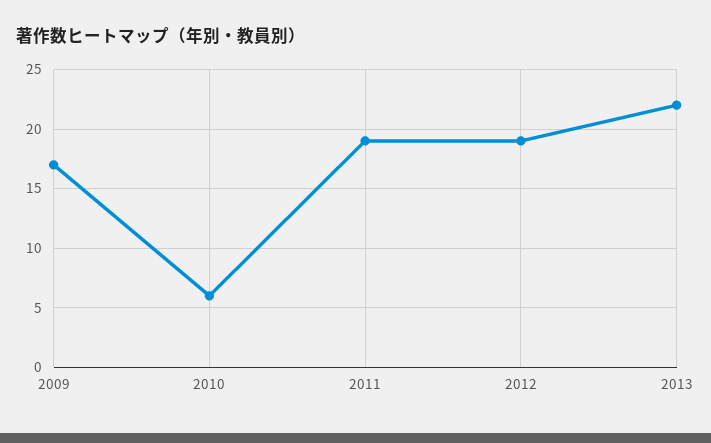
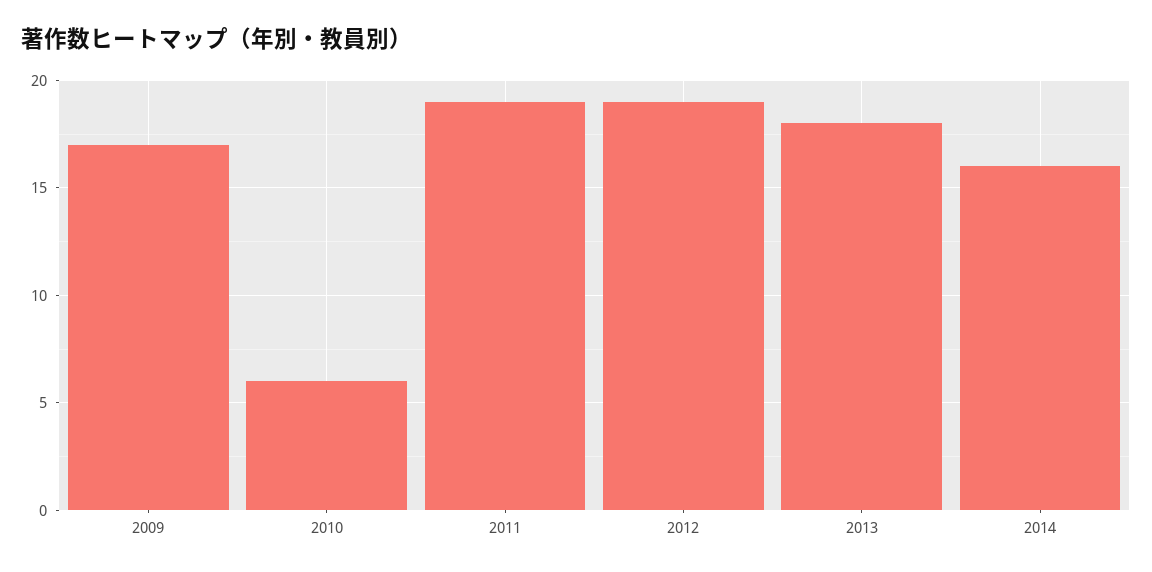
2013: 22 -> 18
2014: none -> 16

